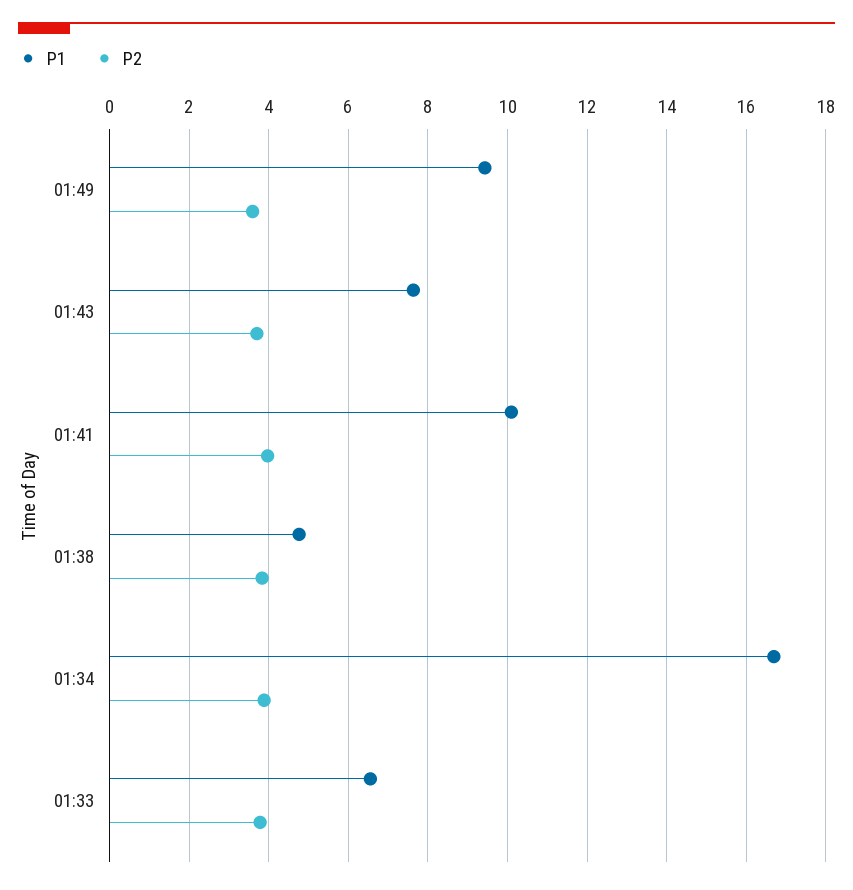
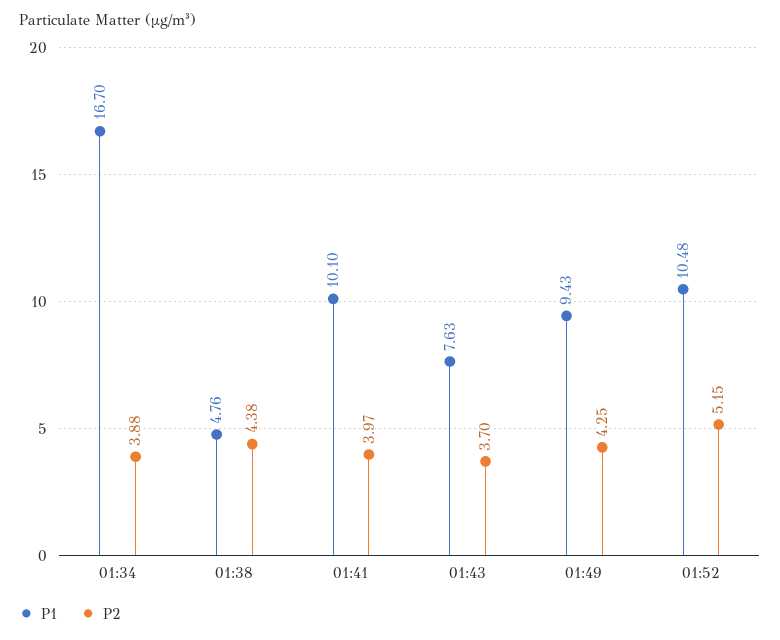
P2, 01:49: 3.6 -> 4.25
P2, 01:38: 3.8 -> 4.38
P1, 01:33: 6.6 -> none
P2, 01:33: 3.8 -> none
P1, 01:52: none -> 10.48
P2, 01:52: none -> 5.15

